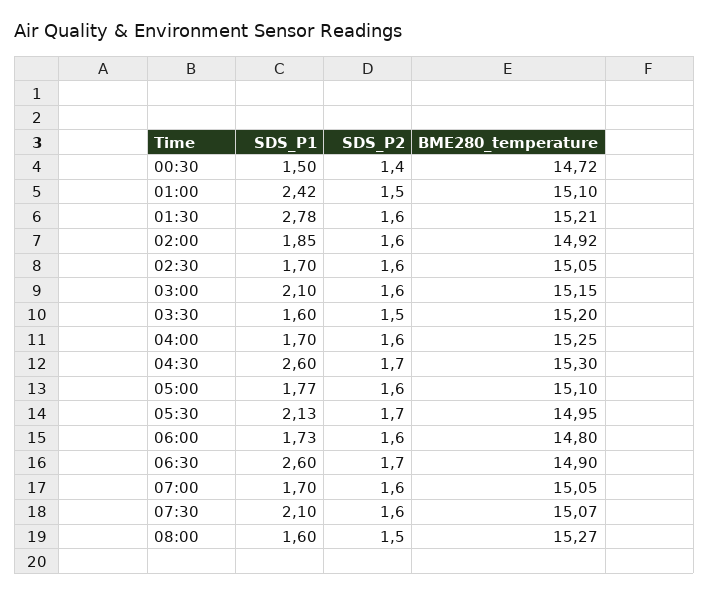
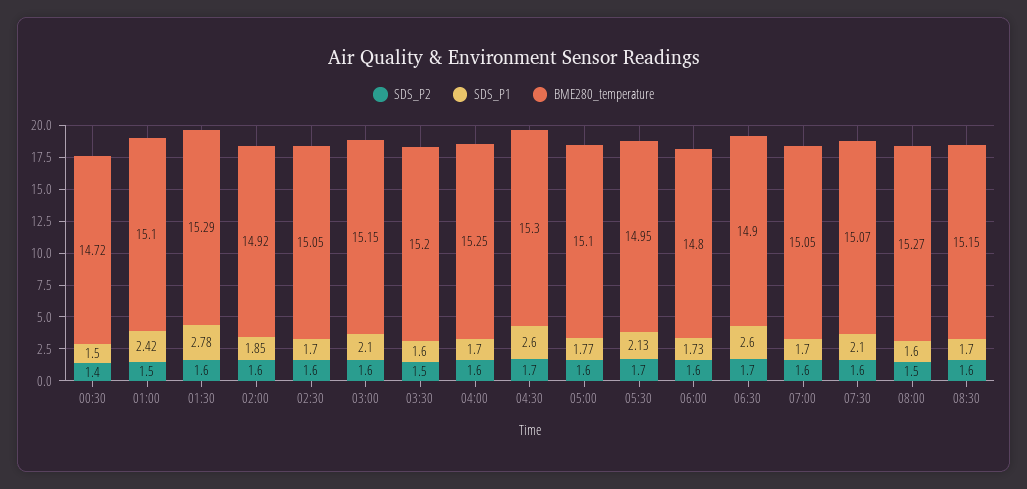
BME280_temperature, 01:30: 15.21 -> 15.29
SDS_P2, 08:30: none -> 1.6
SDS_P1, 08:30: none -> 1.7
BME280_temperature, 08:30: none -> 15.15

